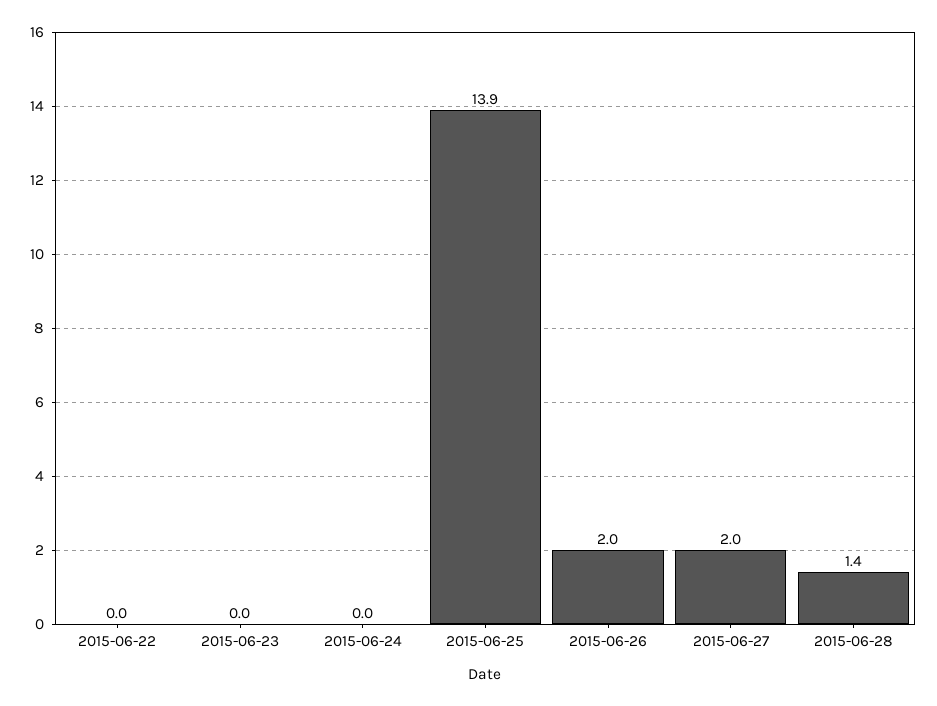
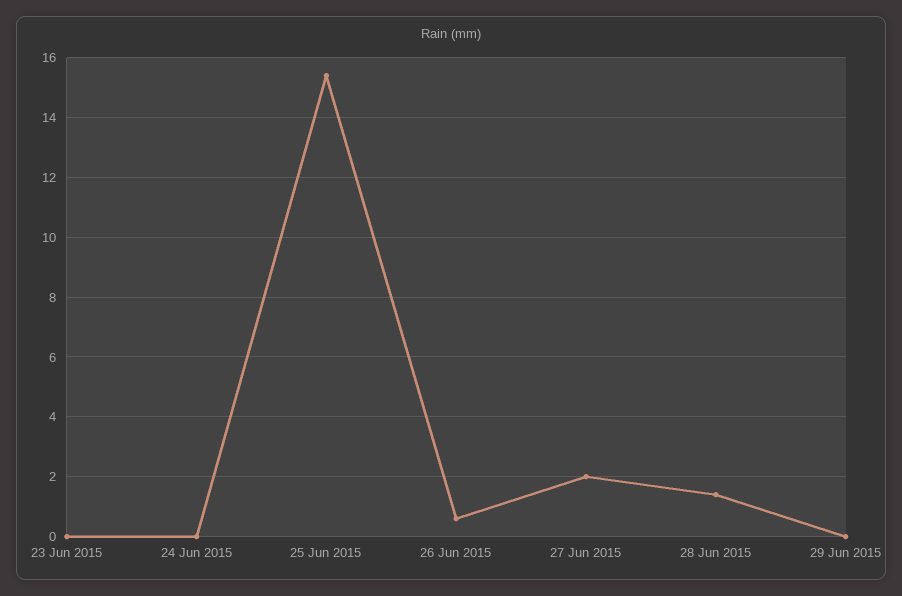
2015-06-22: 0 -> none
2015-06-25: 13.9 -> 15.5
2015-06-26: 2 -> 0.5
29 Jun 2015: none -> 0

